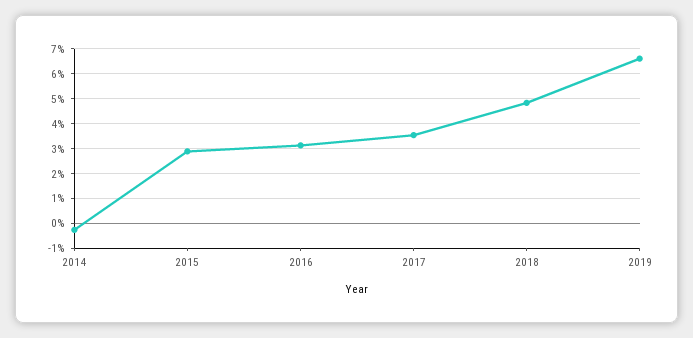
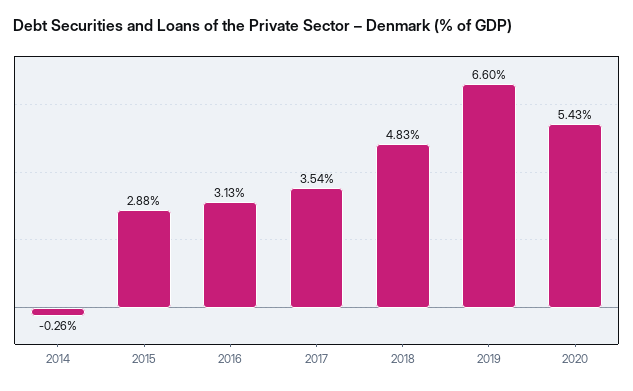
2020: none -> 5.43

